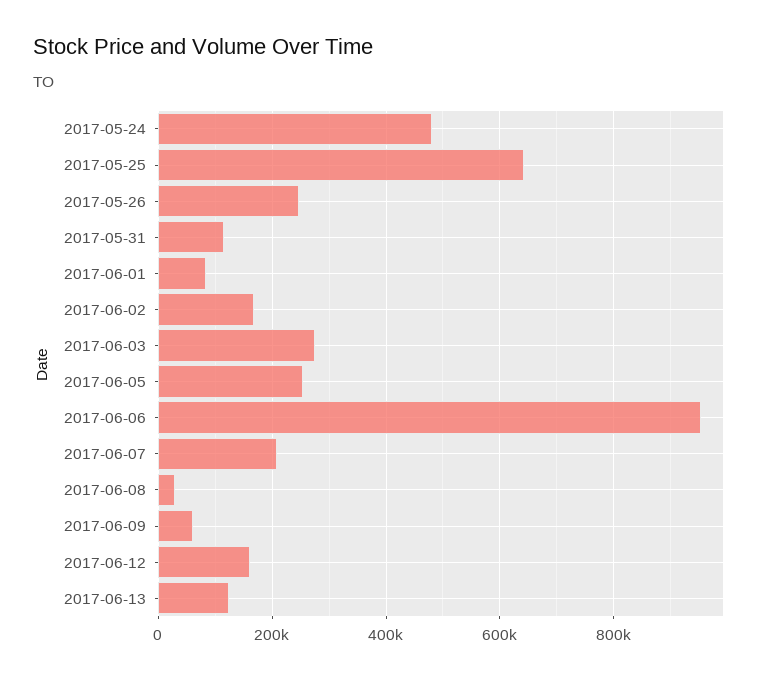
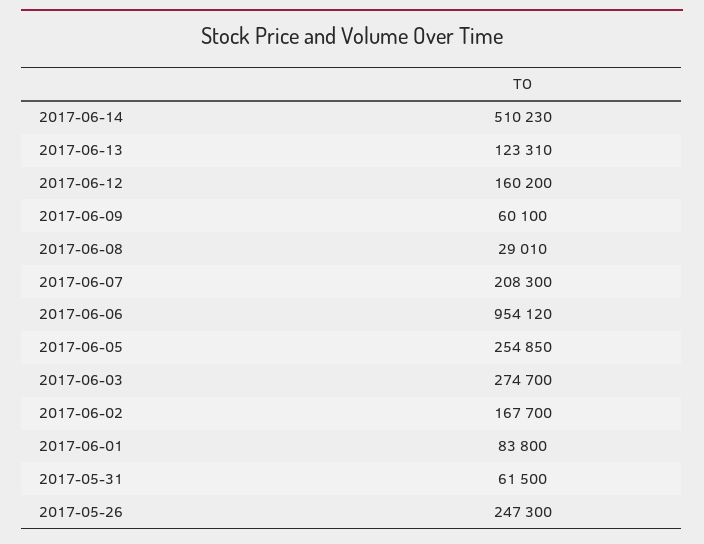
2017-05-24: 480000 -> none
2017-05-25: 640000 -> none
2017-05-31: 120000 -> 61500
2017-06-14: none -> 510230

